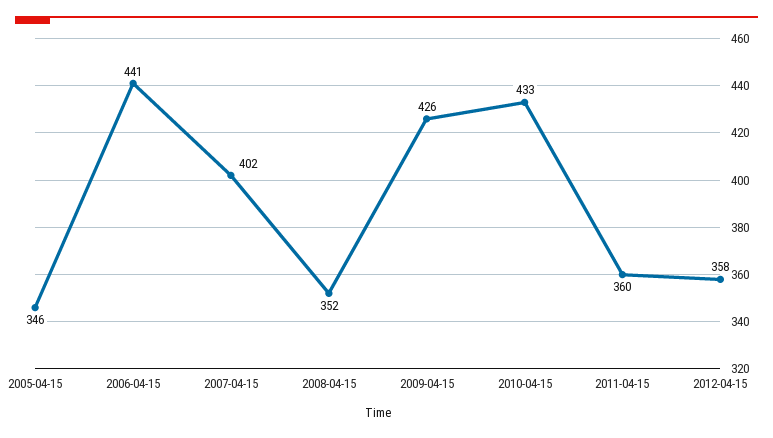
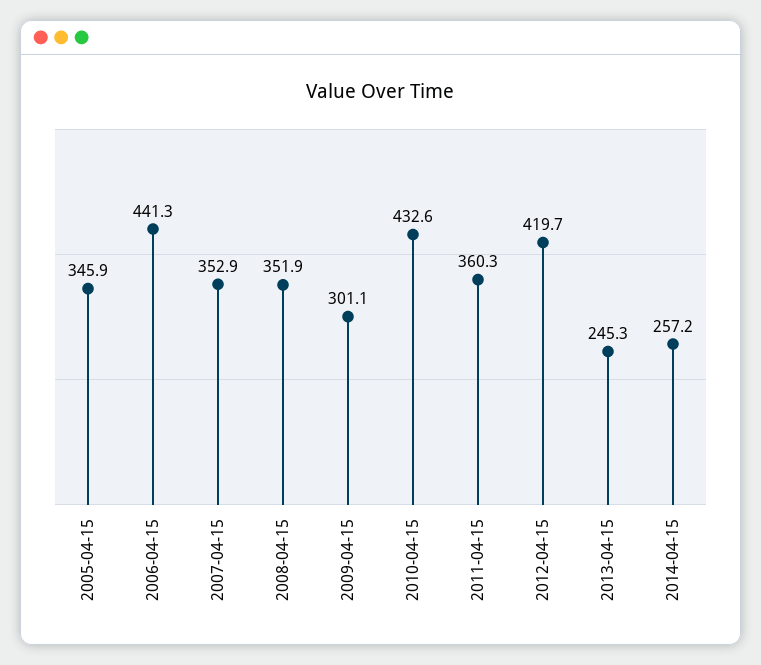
2007-04-15: 402 -> 352.9
2009-04-15: 426 -> 301.1
2012-04-15: 358 -> 419.7
2013-04-15: none -> 245.3
2014-04-15: none -> 257.2

